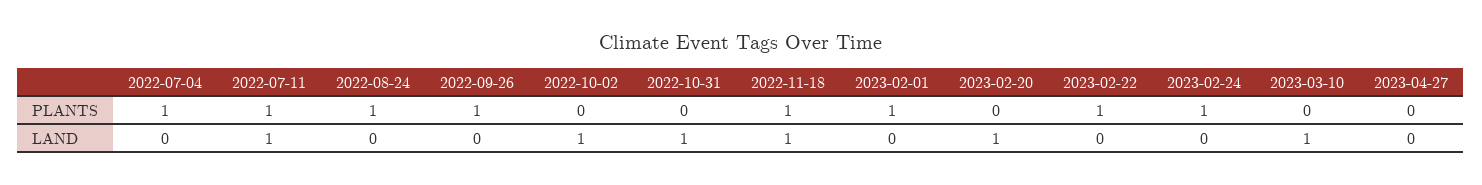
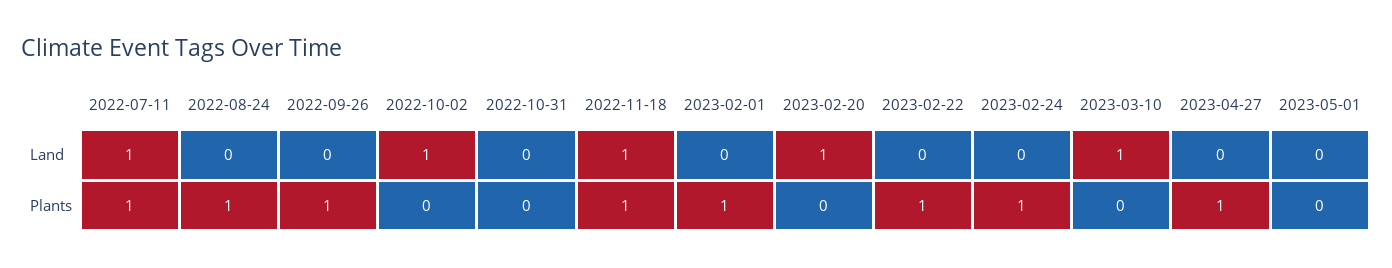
2022-07-04, PLANTS: 1 -> none
2023-04-27, PLANTS: 0 -> 1
2022-07-04, LAND: 0 -> none
2022-10-31, LAND: 1 -> 0
2023-05-01, LAND: none -> 0
2023-05-01, PLANTS: none -> 0

